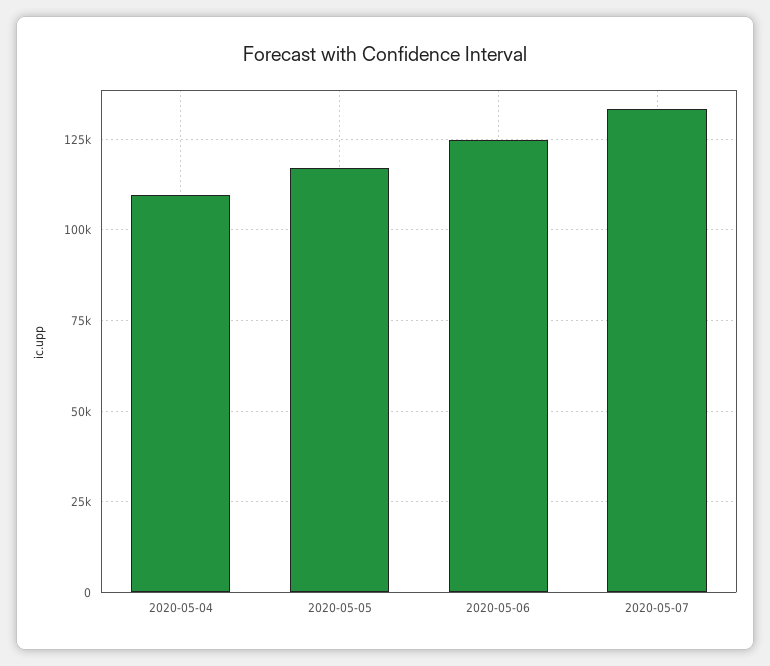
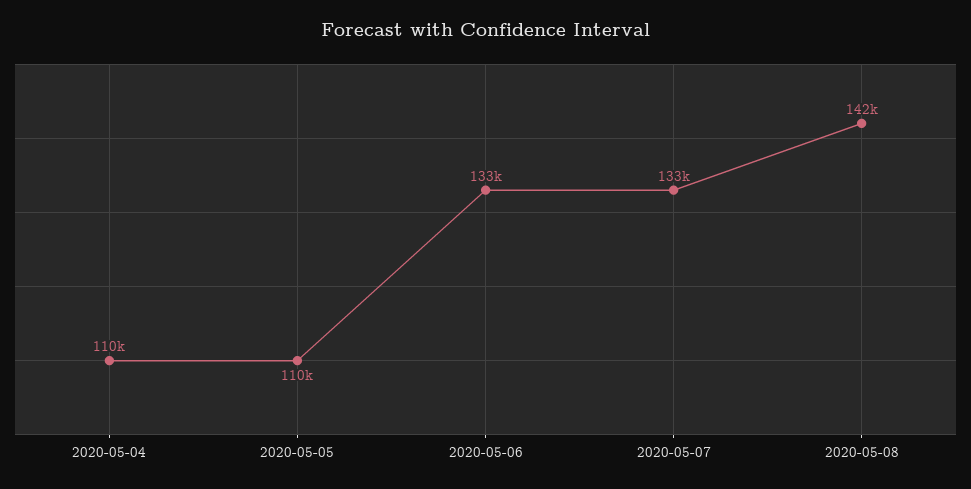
2020-05-05: 117500 -> 110000
2020-05-06: 125000 -> 133000
2020-05-08: none -> 142000

